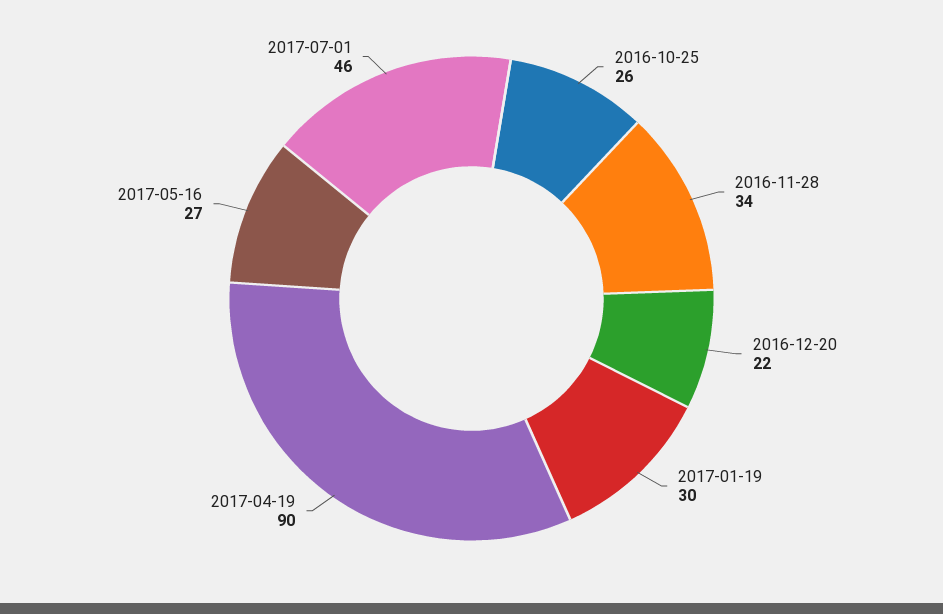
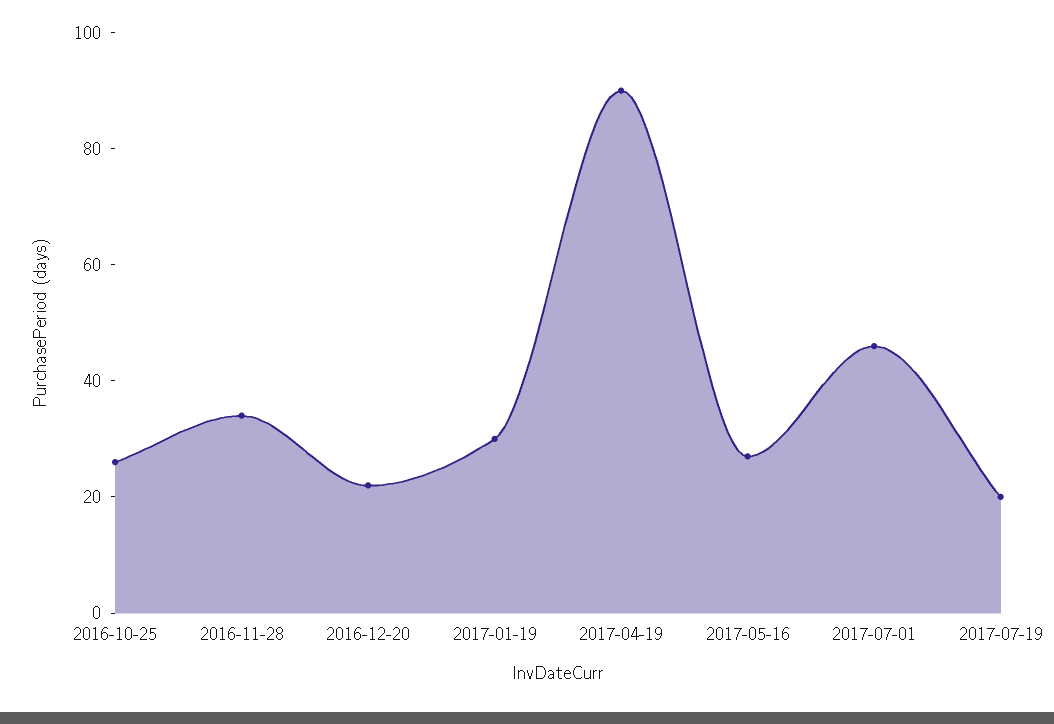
2017-07-19: none -> 20

